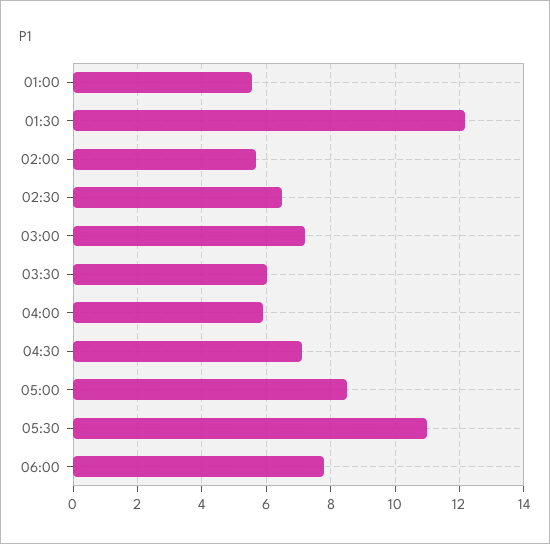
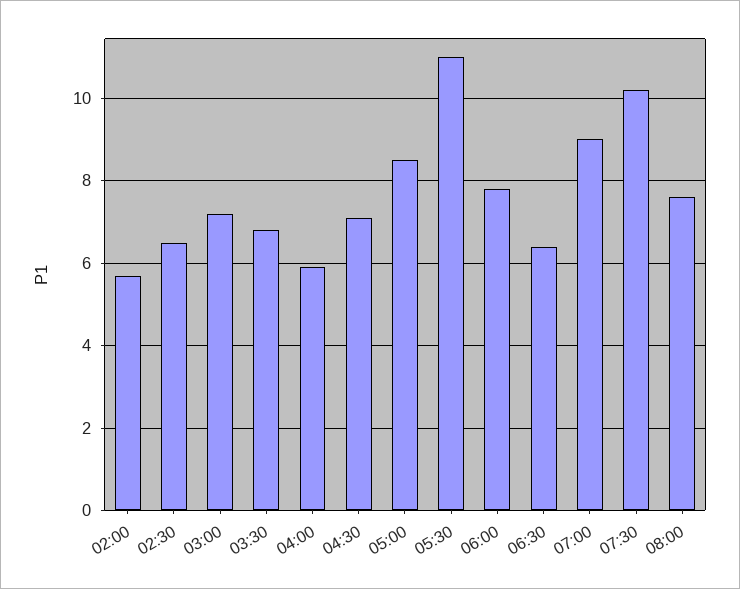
01:00: 5.6 -> none
01:30: 12.2 -> none
03:30: 6 -> 6.8
06:30: none -> 6.4
07:00: none -> 9
07:30: none -> 10.2
08:00: none -> 7.6

